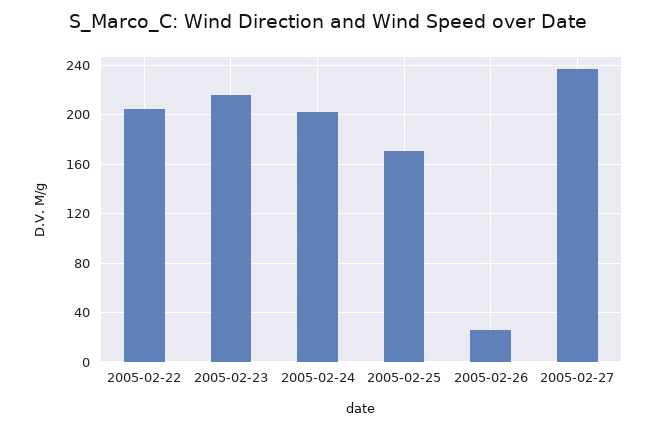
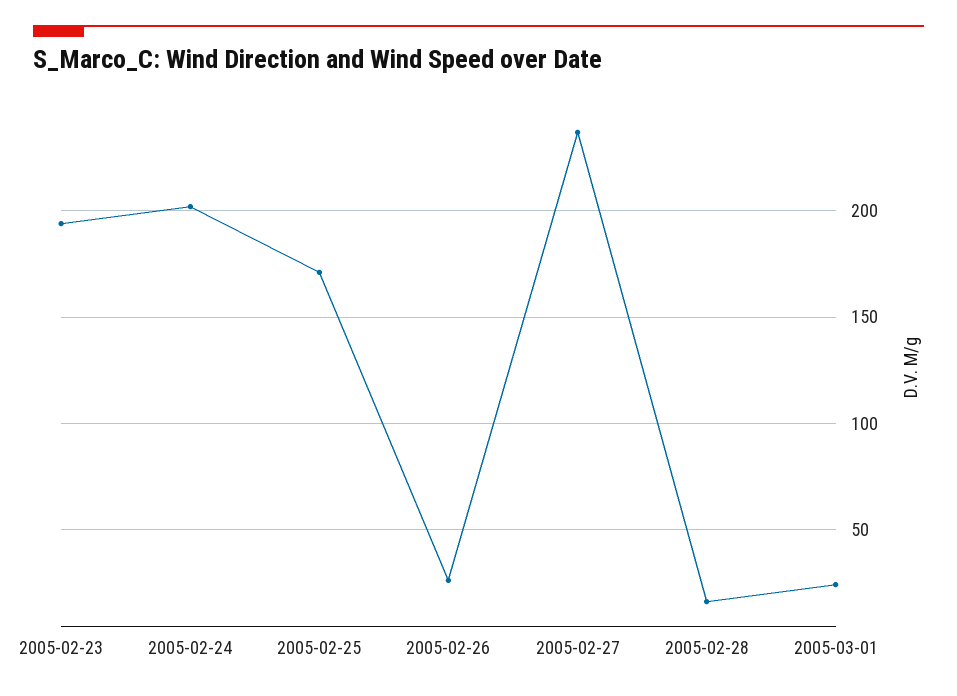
2005-02-22: 205 -> none
2005-02-23: 215 -> 195
2005-02-28: none -> 15
2005-03-01: none -> 25

